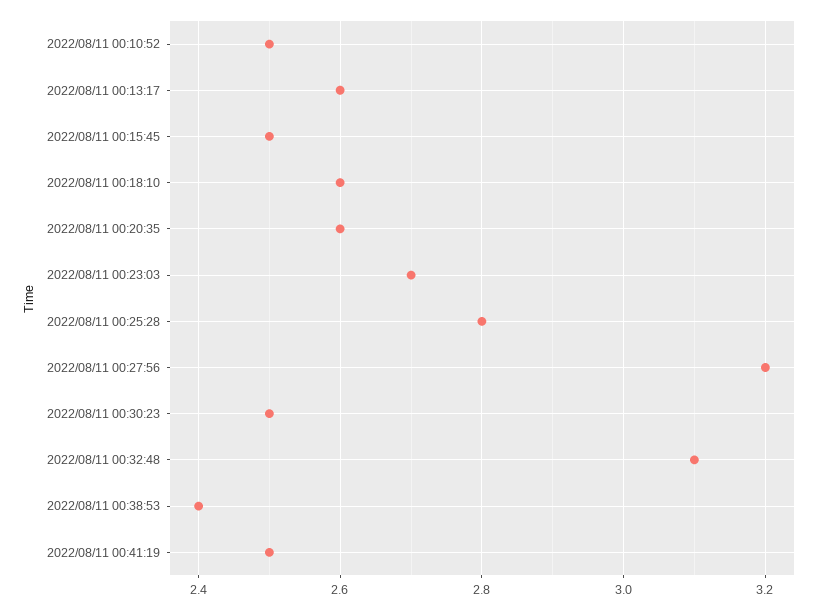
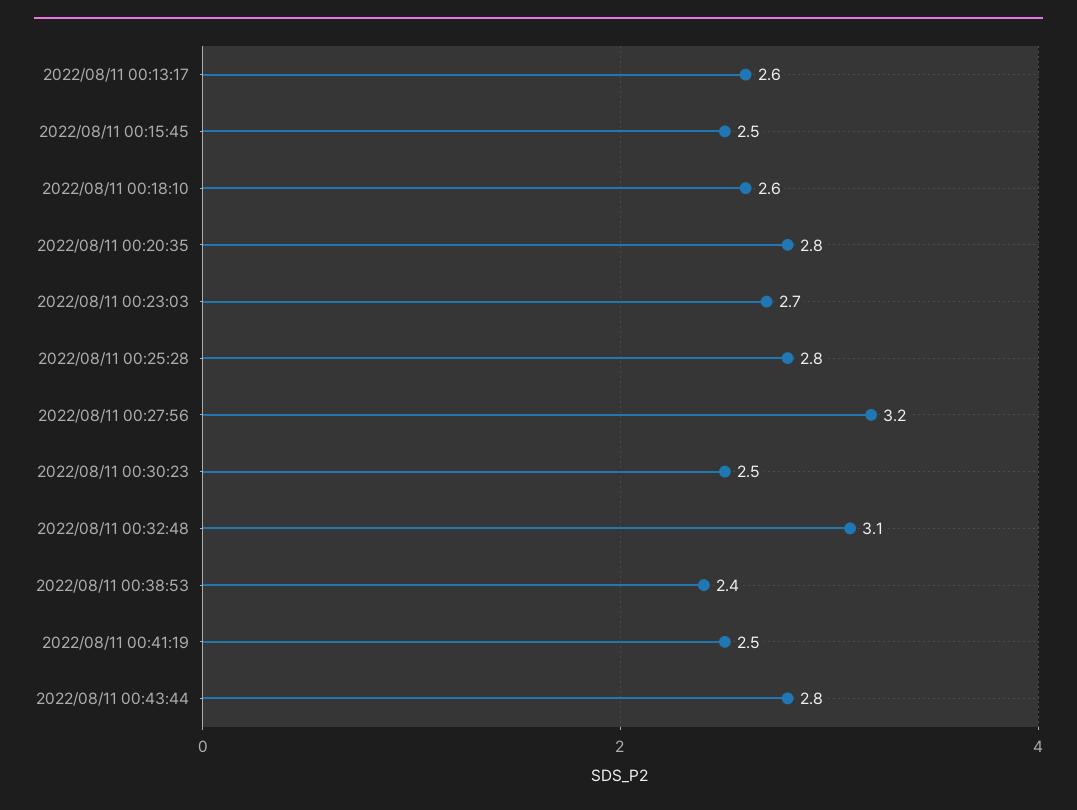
2022/08/11 00:10:52: 2.5 -> none
2022/08/11 00:20:35: 2.6 -> 2.8
2022/08/11 00:43:44: none -> 2.8

